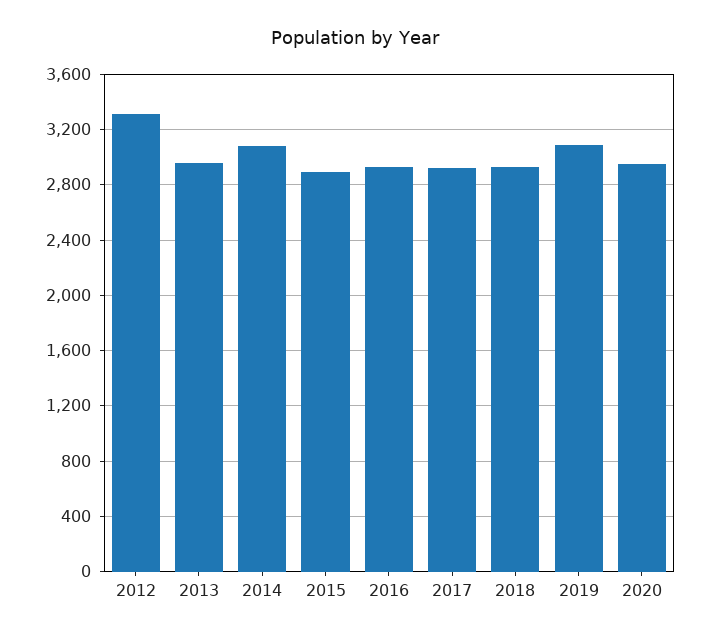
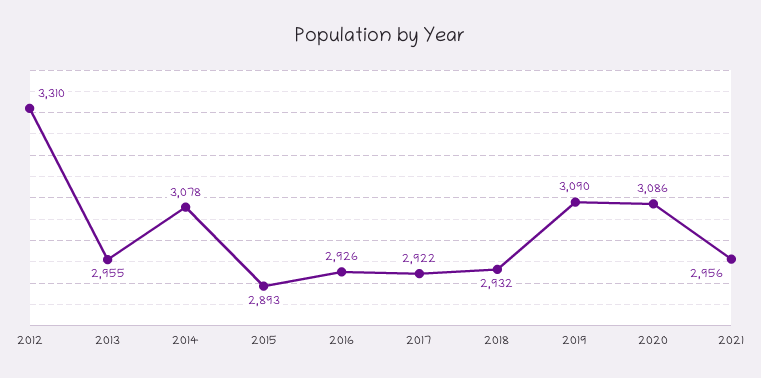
2020: 2950 -> 3086
2021: none -> 2956

